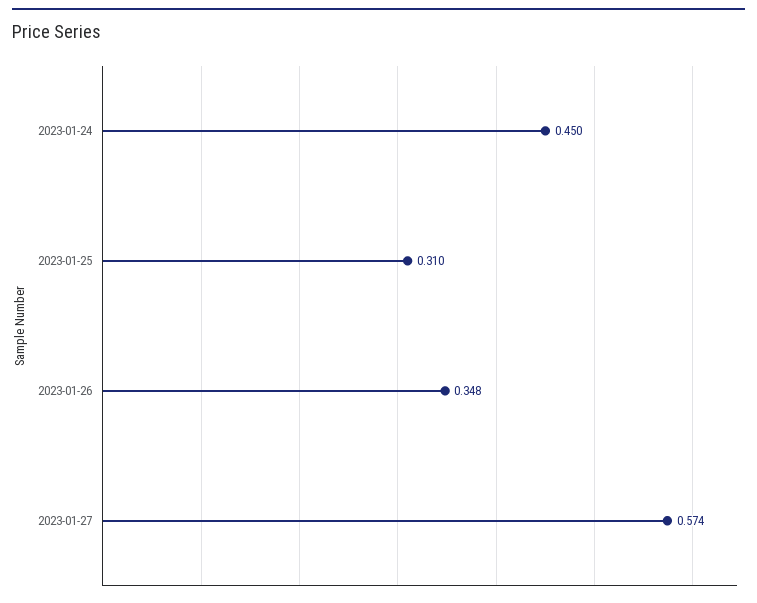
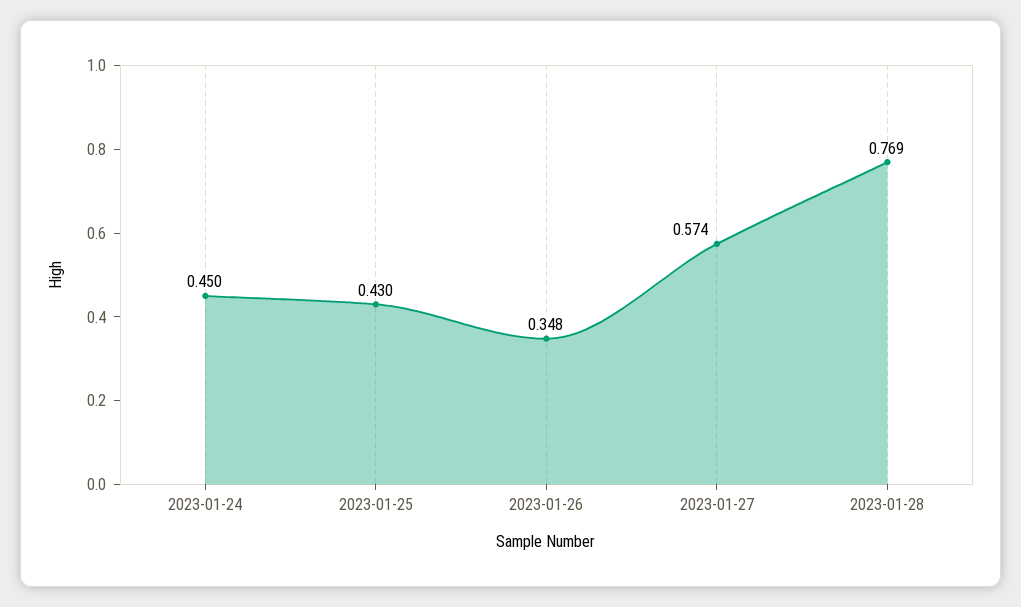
2023-01-25: 0.31 -> 0.43
2023-01-28: none -> 0.769

